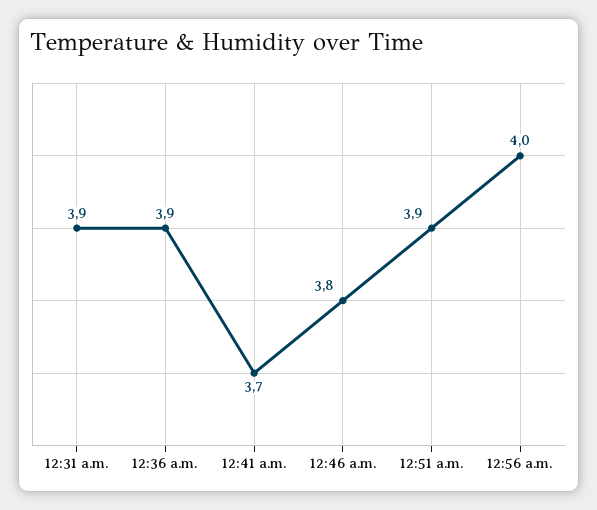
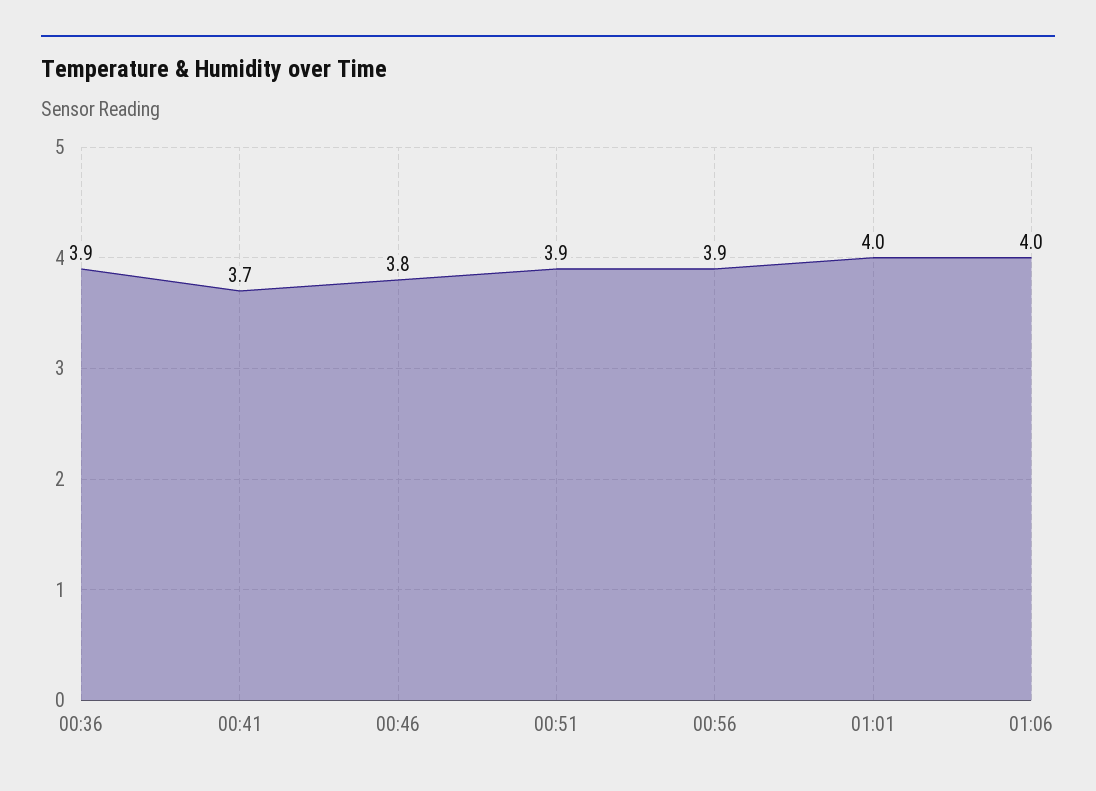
12:31 a.m.: 3.9 -> none
12:56 a.m.: 4 -> 3.9
01:01: none -> 4
01:06: none -> 4

